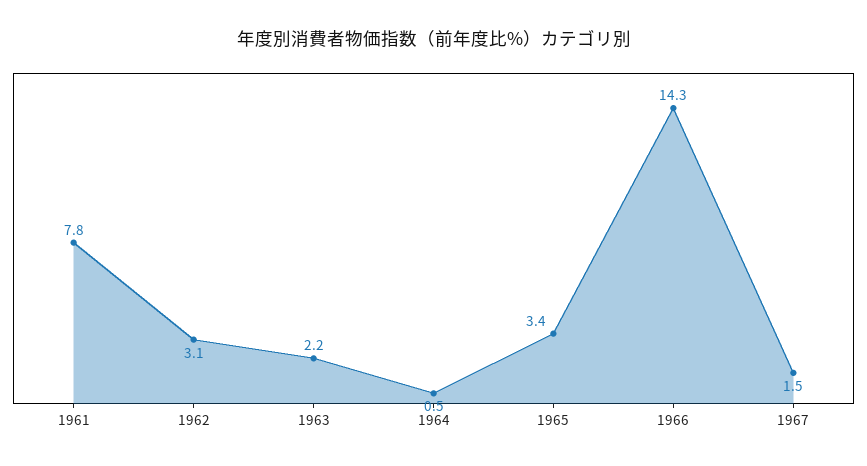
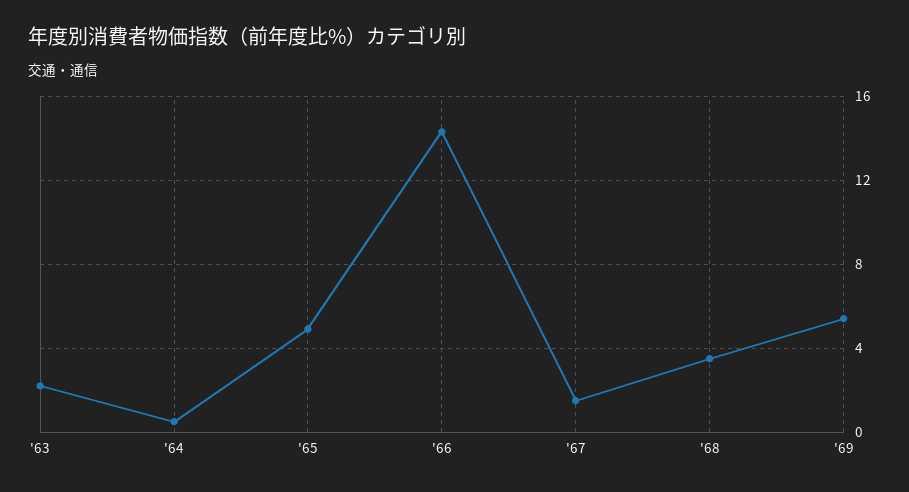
1961: 7.8 -> none
1962: 3.1 -> none
1965: 3.4 -> 5
'68: none -> 3.5
'69: none -> 5.5

